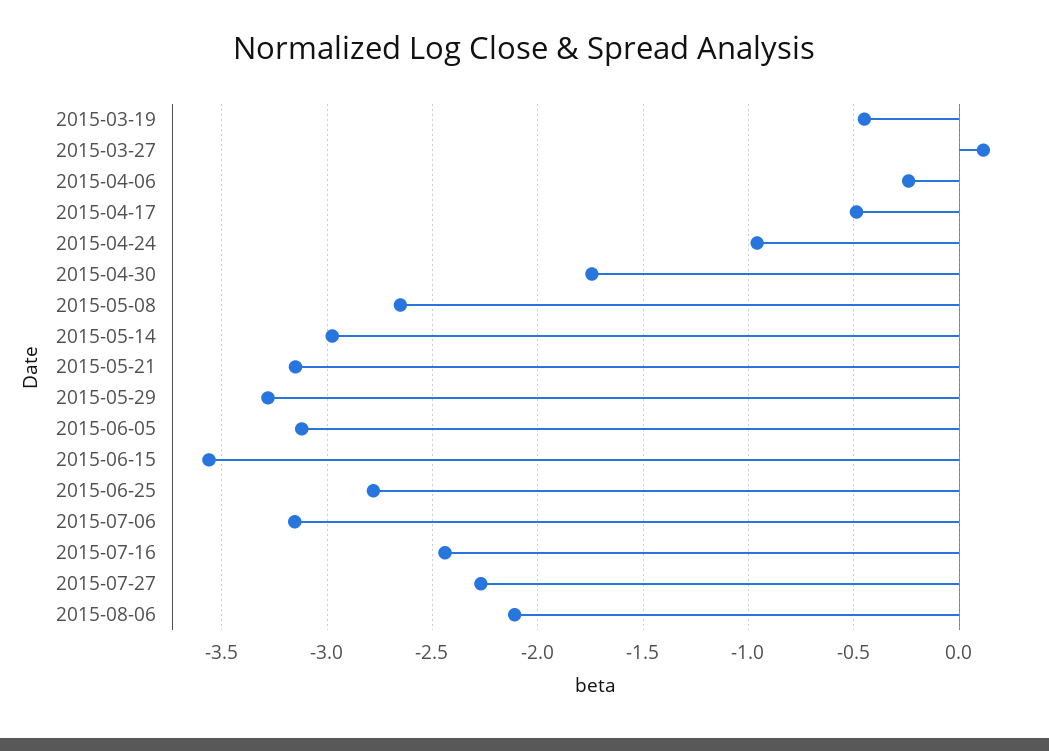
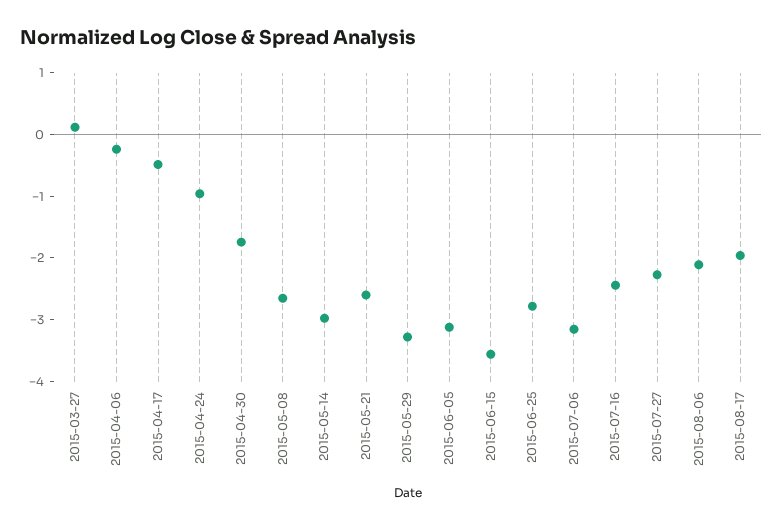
2015-03-19: -0.45 -> none
2015-05-21: -3.15 -> -2.6
2015-08-17: none -> -2

